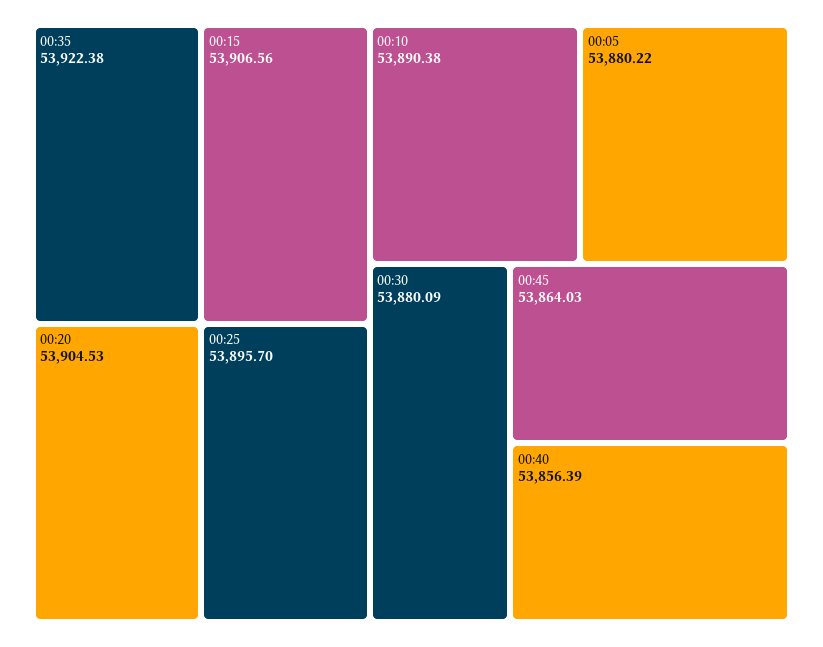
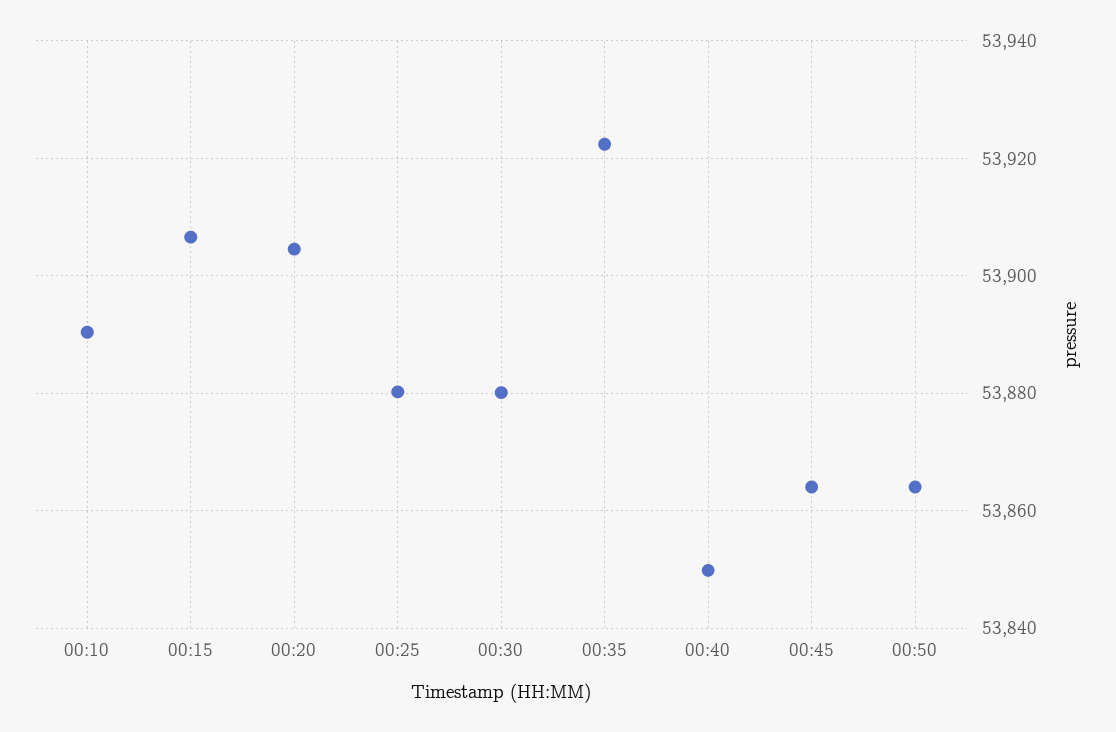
00:25: 53895.7 -> 53880
00:05: 53880.22 -> none
00:40: 53856.39 -> 53850
00:50: none -> 53864

